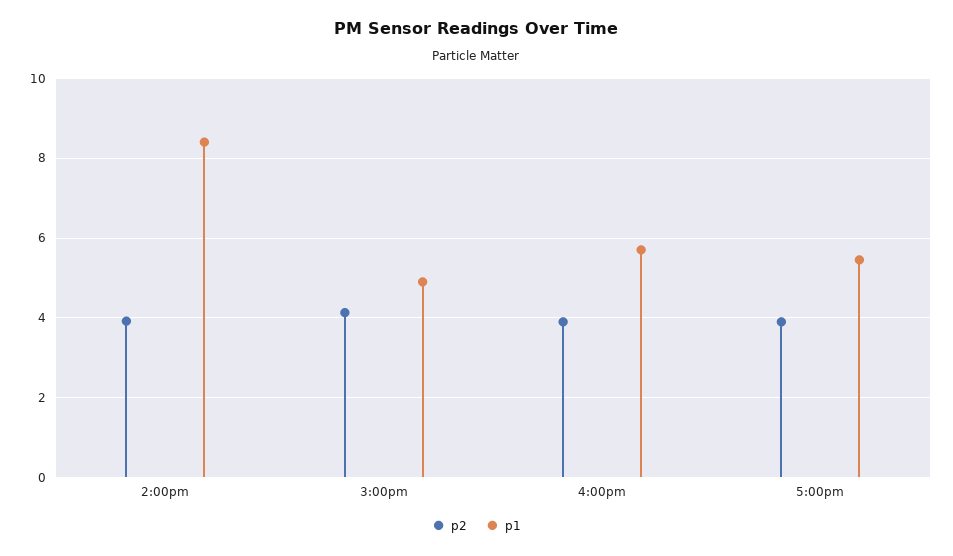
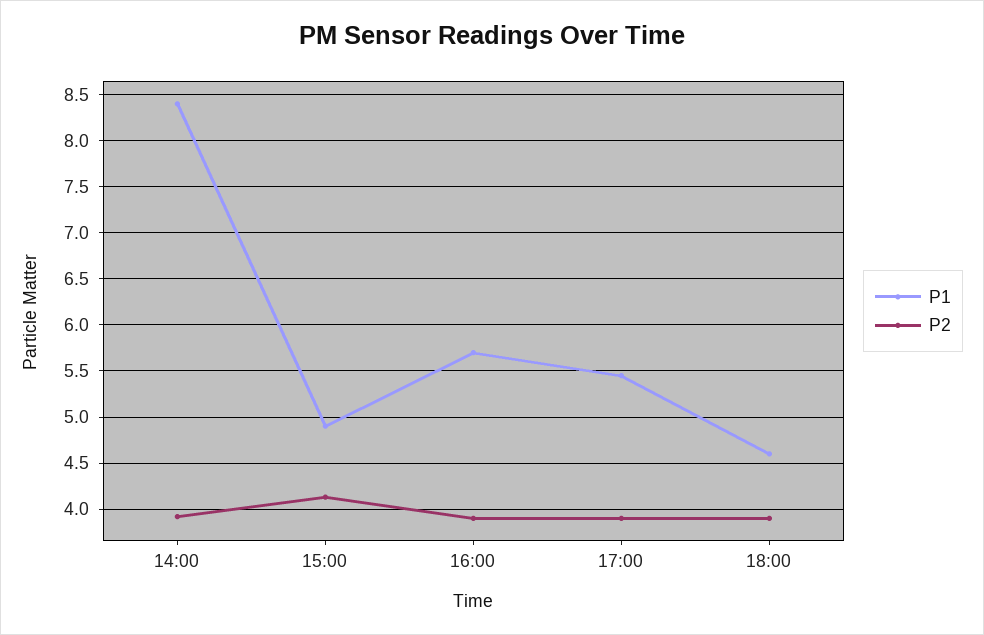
p1, 18:00: none -> 4.6
p2, 18:00: none -> 3.9

